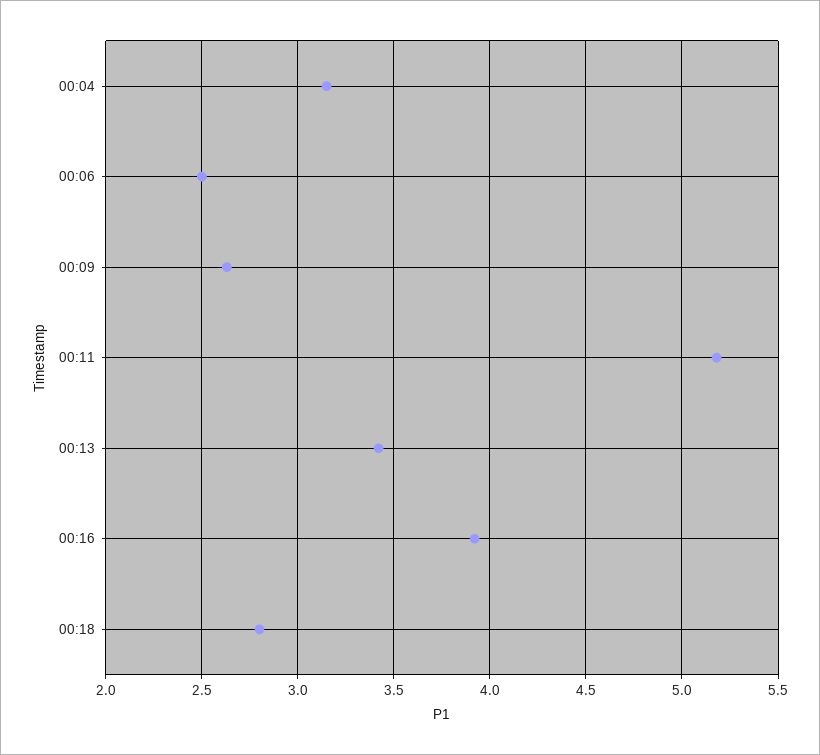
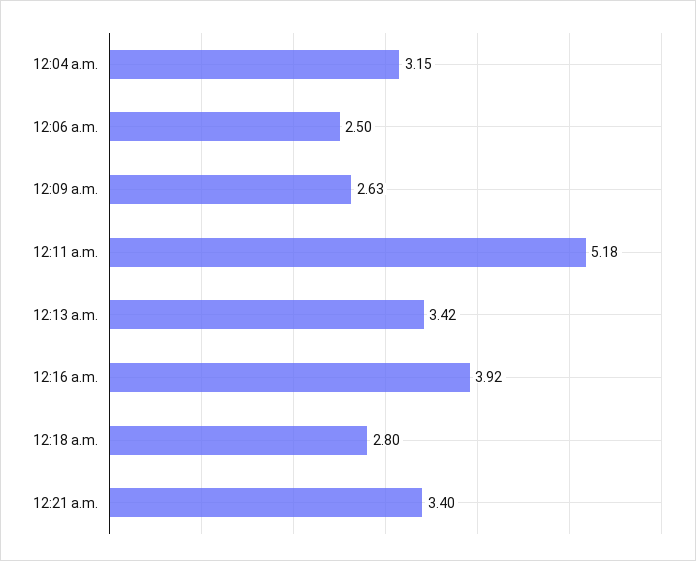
12:21 a.m.: none -> 3.4

